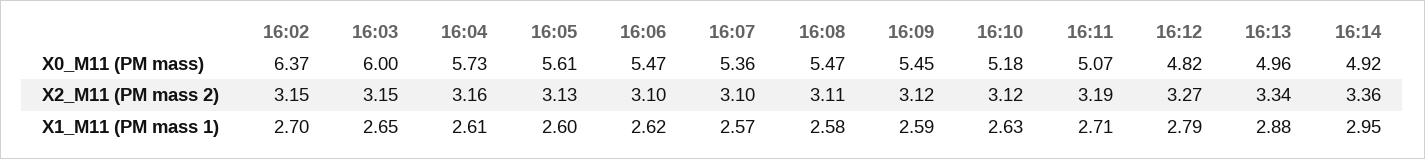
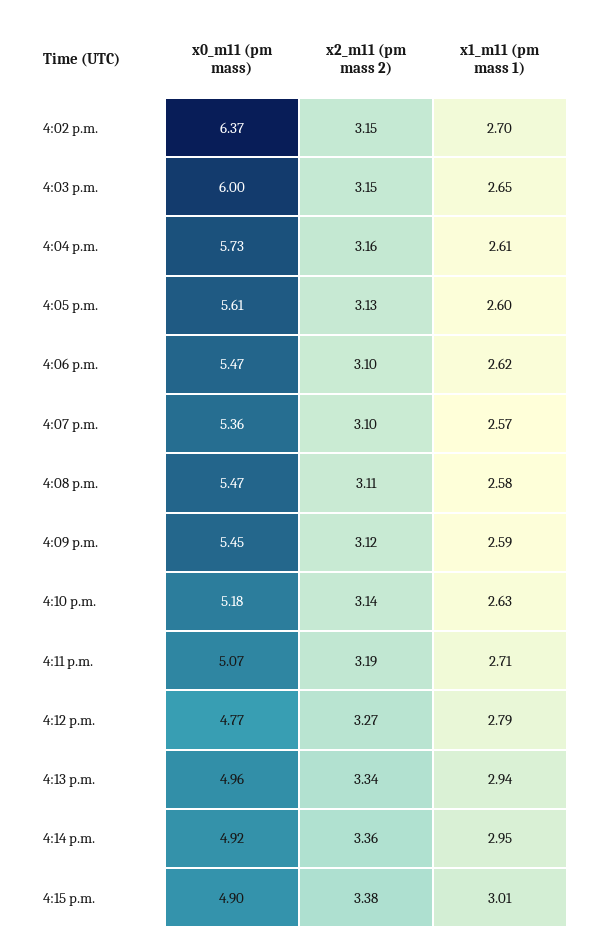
16:12, X0_M11 (PM mass): 4.82 -> 4.77
16:10, X2_M11 (PM mass 2): 3.12 -> 3.14
16:13, X1_M11 (PM mass 1): 2.88 -> 2.94
4:15 p.m., X0_M11 (PM mass): none -> 4.9
4:15 p.m., X2_M11 (PM mass 2): none -> 3.38
4:15 p.m., X1_M11 (PM mass 1): none -> 3.01

